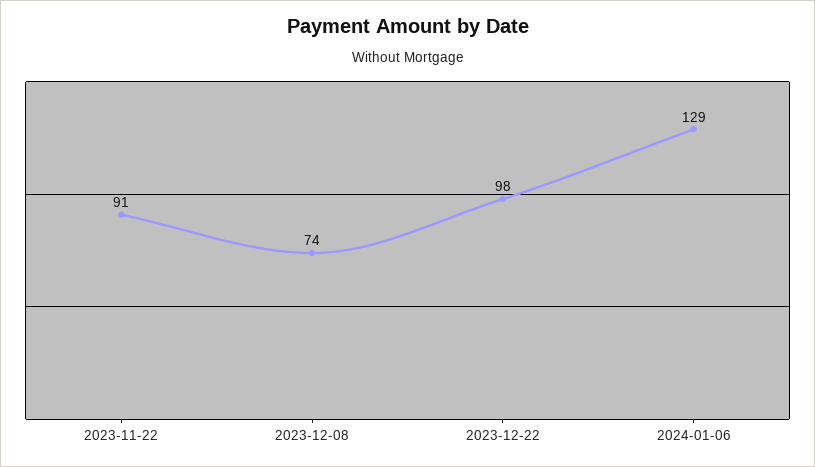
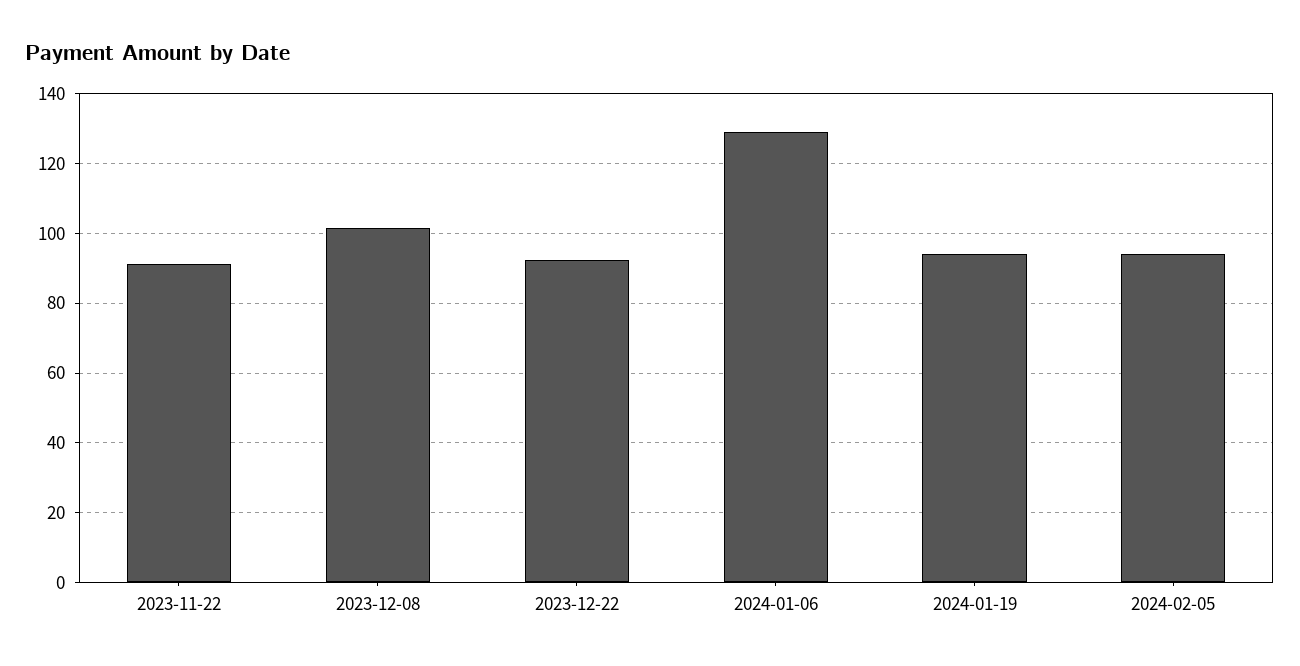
2023-12-08: 74 -> 102
2023-12-22: 98 -> 92
2024-01-19: none -> 94
2024-02-05: none -> 94

